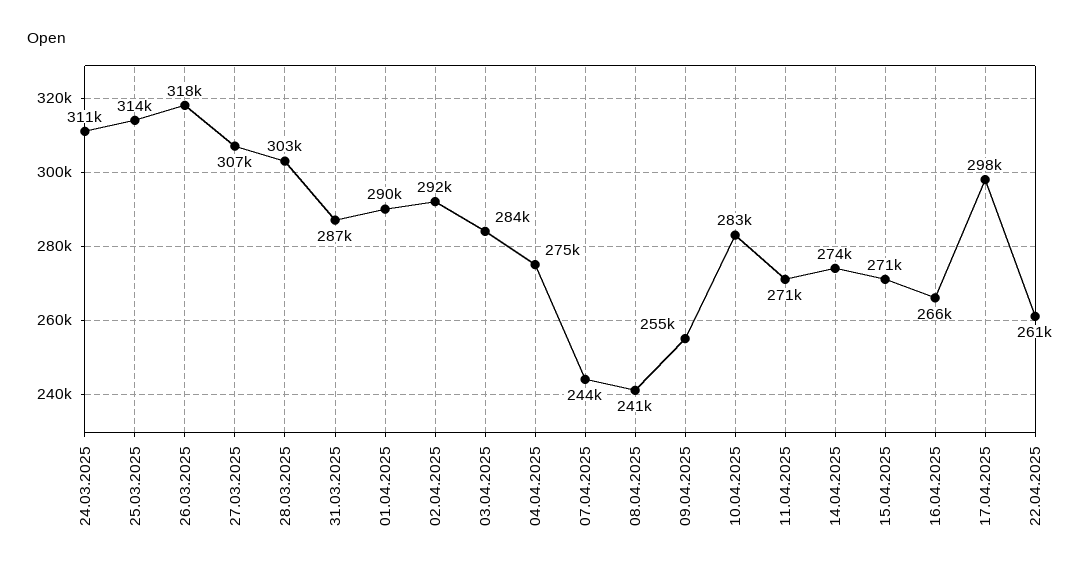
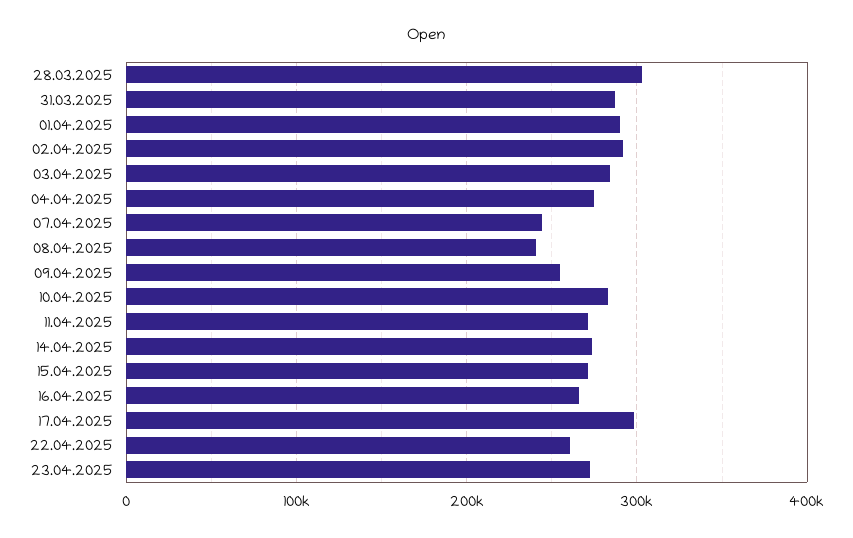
24.03.2025: 311000 -> none
25.03.2025: 314000 -> none
26.03.2025: 318000 -> none
27.03.2025: 307000 -> none
23.04.2025: none -> 270000

